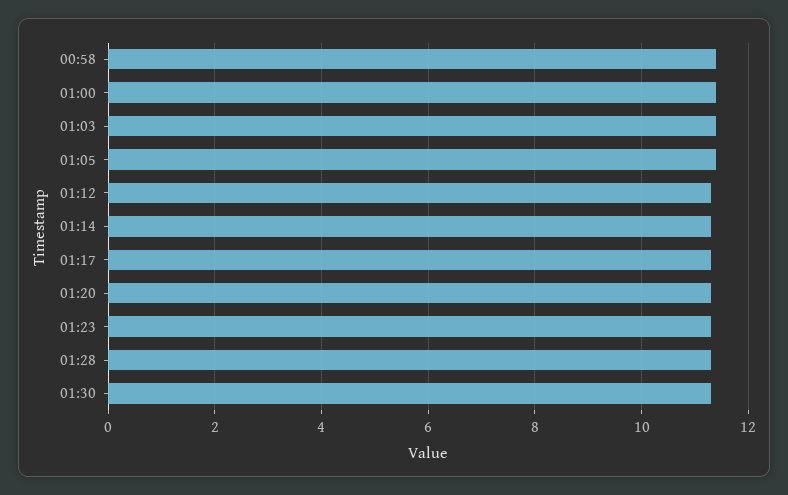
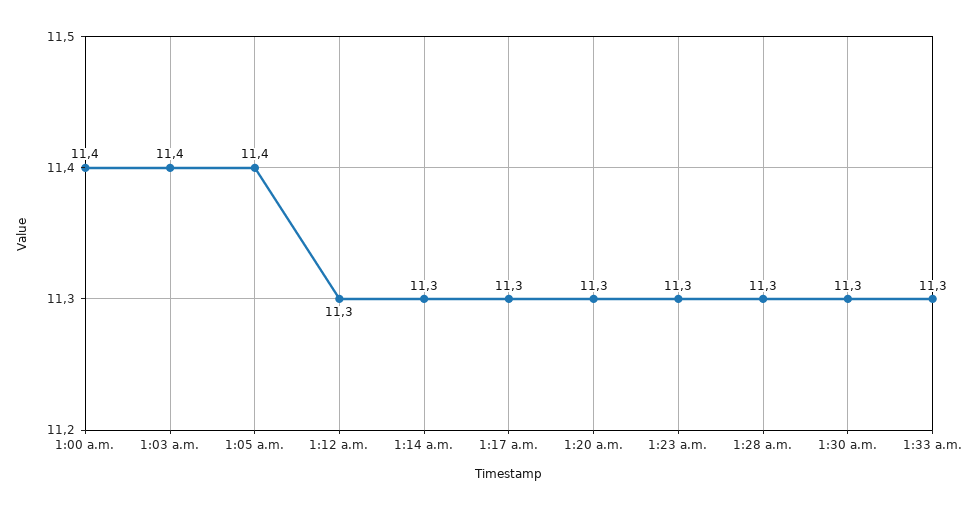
00:58: 11.5 -> none
1:33 a.m.: none -> 11.3

